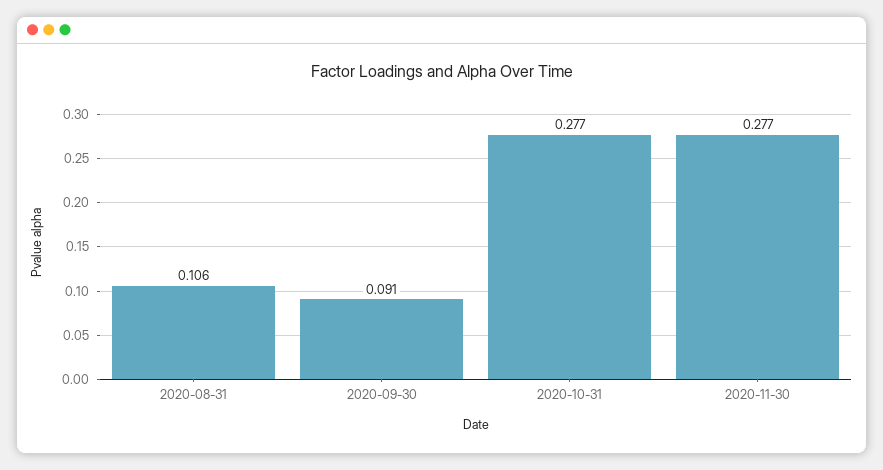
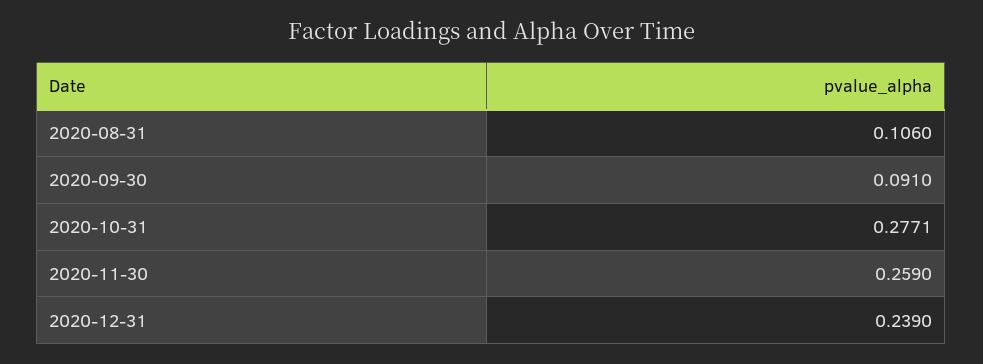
2020-11-30: 0.277 -> 0.259
2020-12-31: none -> 0.239

